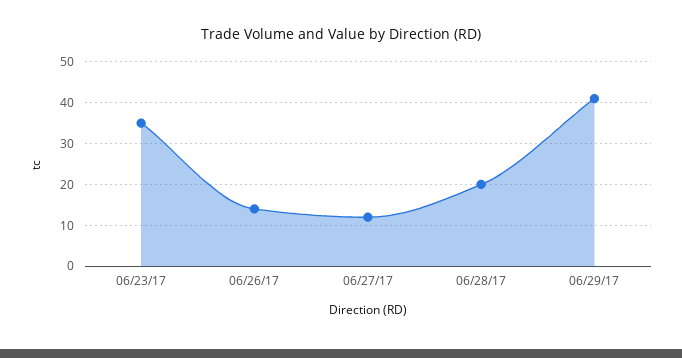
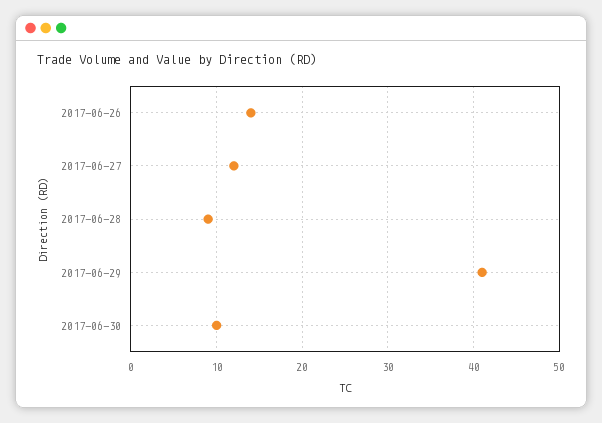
06/23/17: 35 -> none
06/28/17: 20 -> 9
2017-06-30: none -> 10

